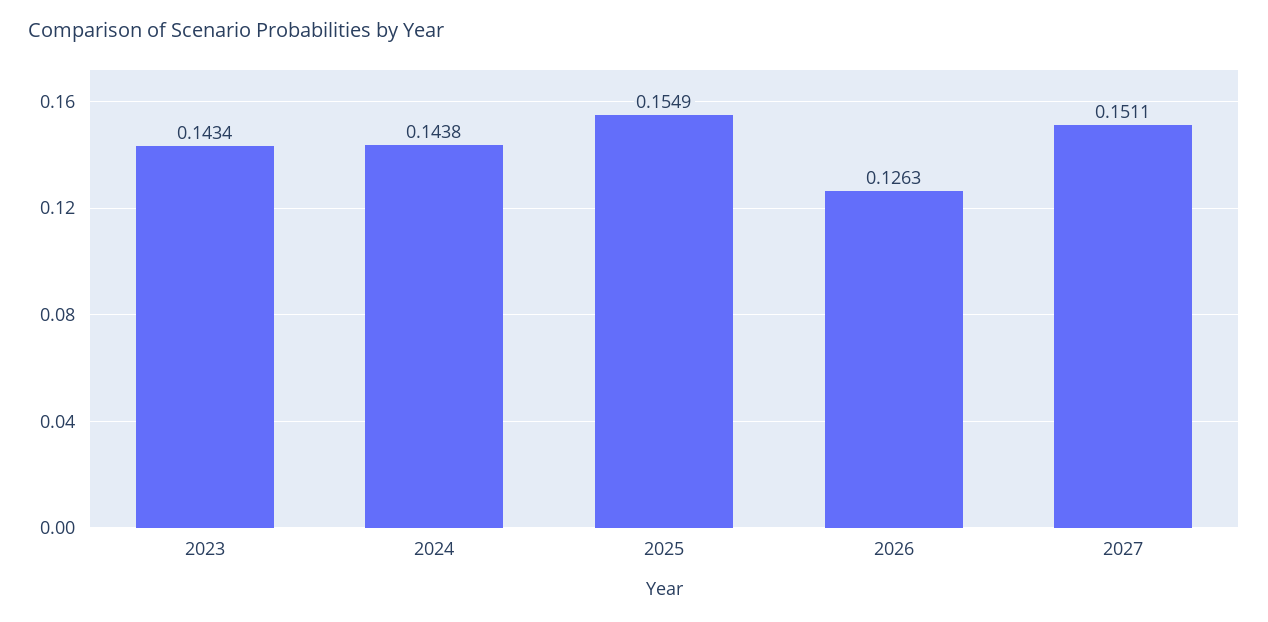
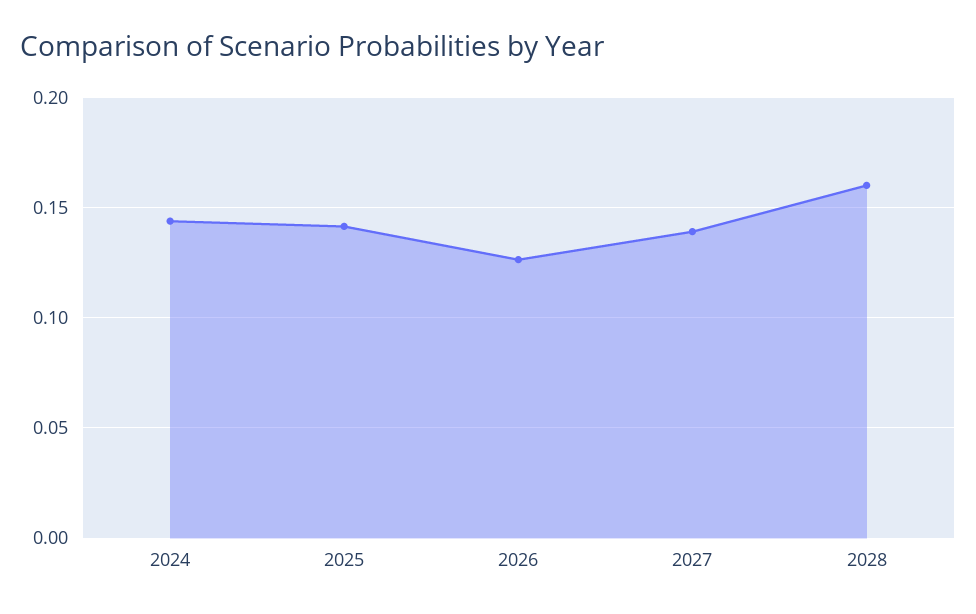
2023: 0.1434 -> none
2025: 0.1549 -> 0.14
2027: 0.1511 -> 0.14
2028: none -> 0.16

